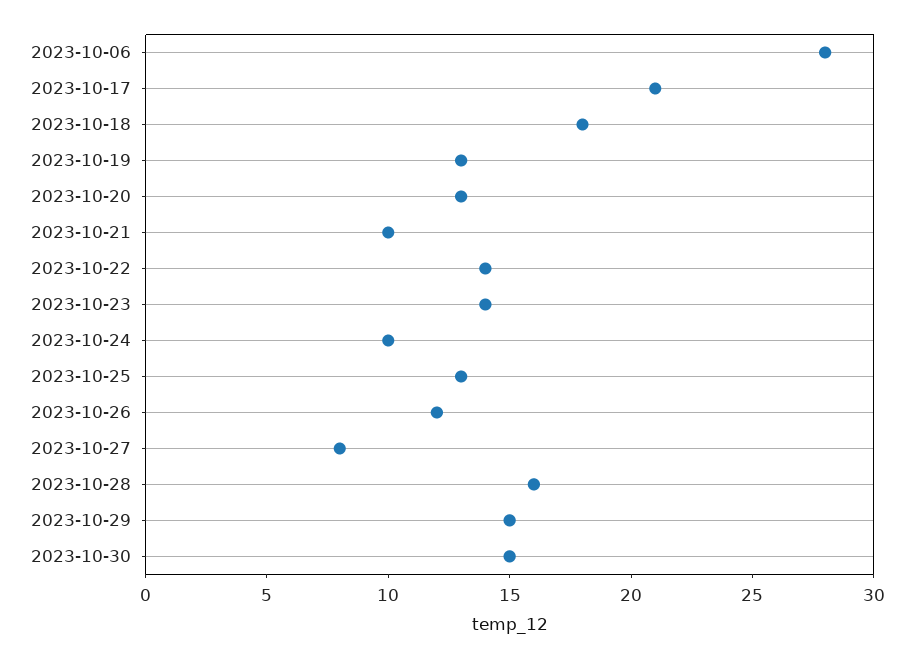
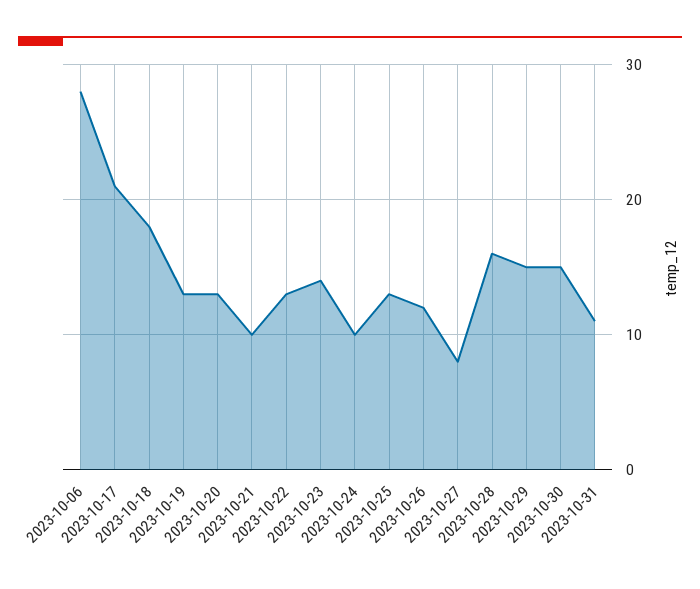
2023-10-22: 14 -> 13
2023-10-31: none -> 11

